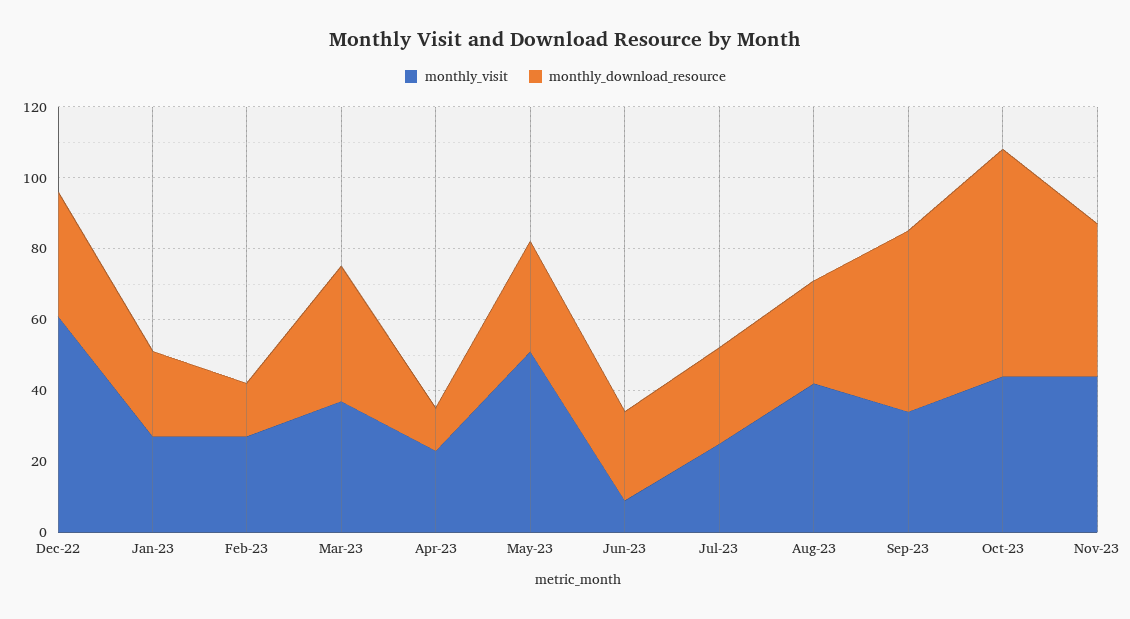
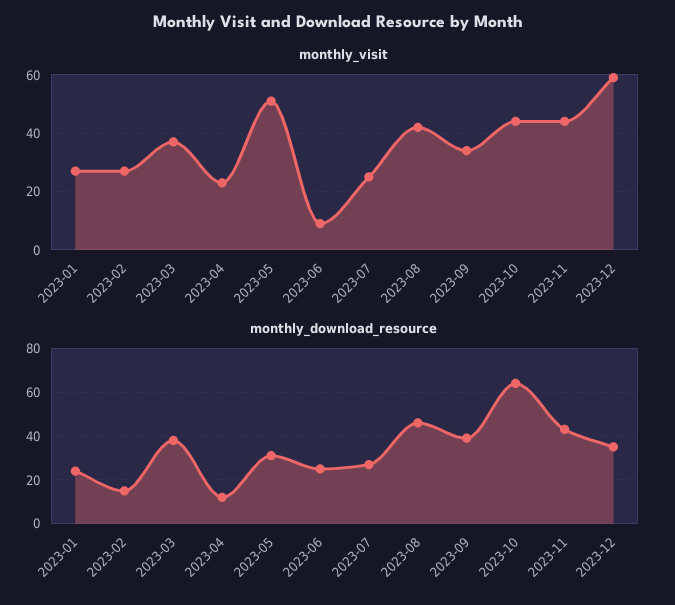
monthly_visit, Dec-22: 60 -> none
monthly_download_resource, Dec-22: 35 -> none
monthly_download_resource, Aug-23: 30 -> 45
monthly_download_resource, Sep-23: 50 -> 40
monthly_visit, 2023-12: none -> 60
monthly_download_resource, 2023-12: none -> 35

